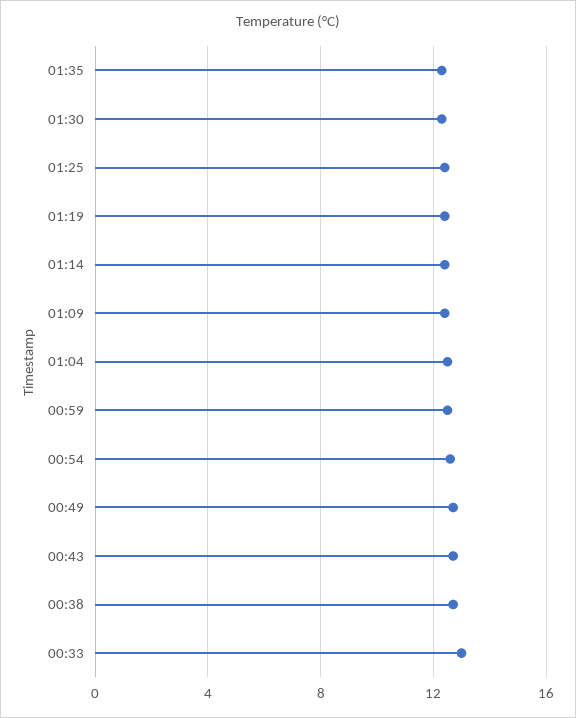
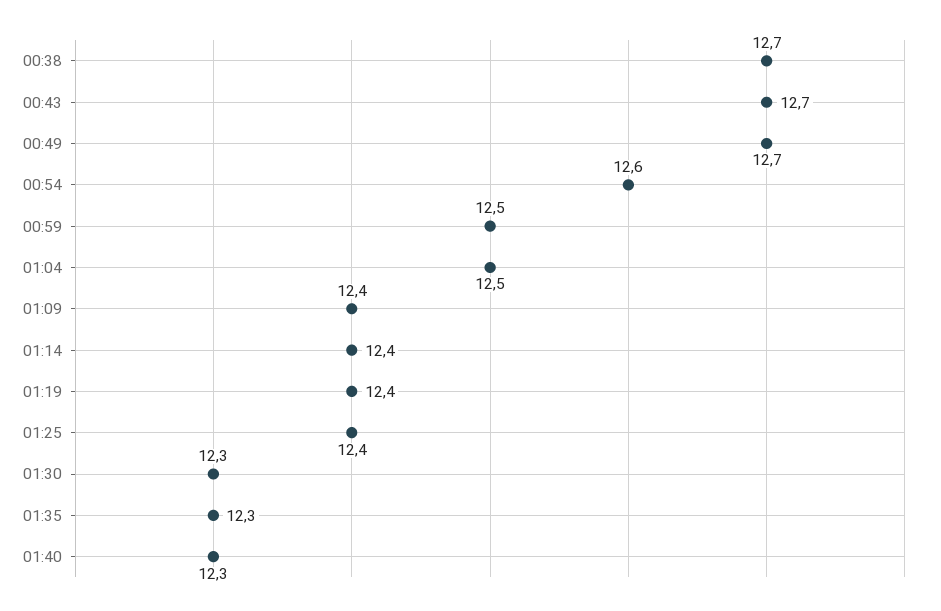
00:33: 13 -> none
01:40: none -> 12.3

